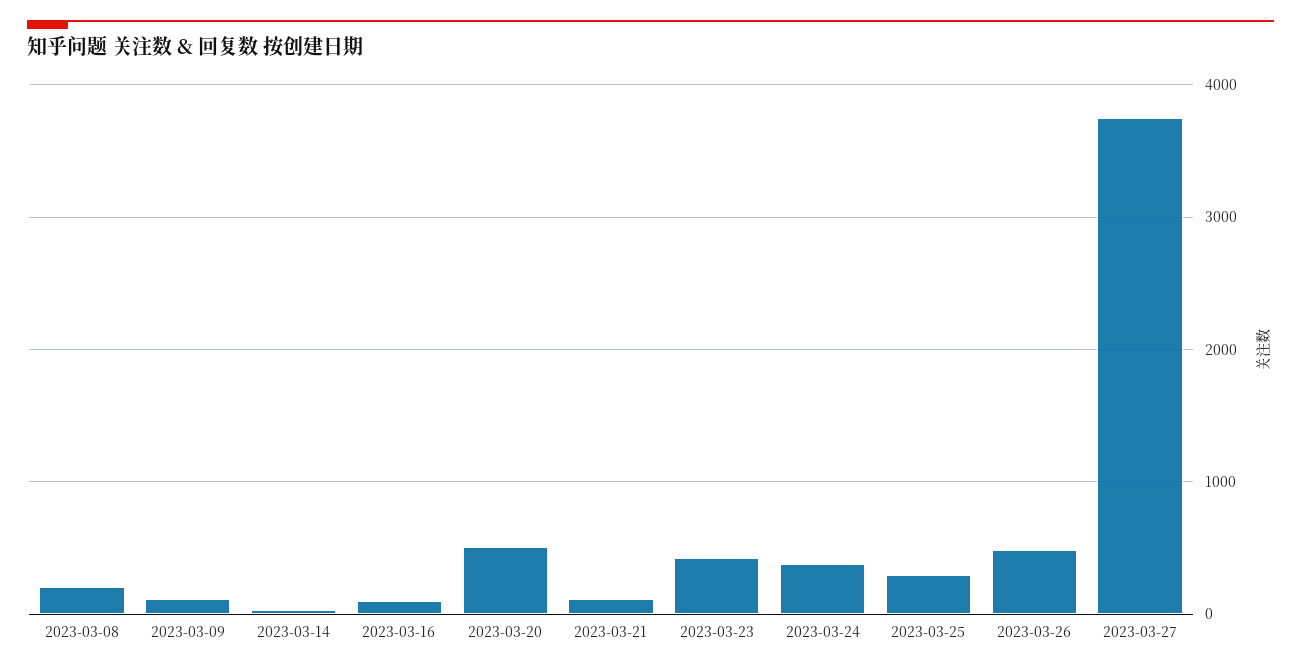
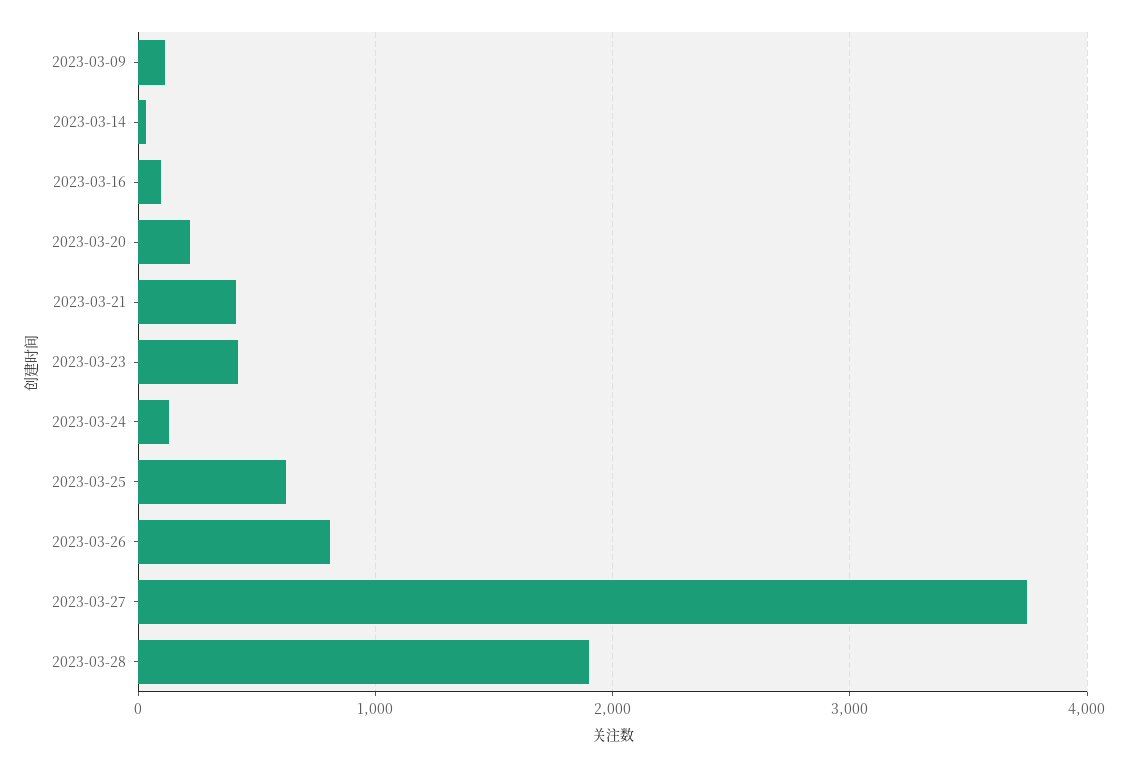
2023-03-08: 200 -> none
2023-03-20: 500 -> 200
2023-03-21: 100 -> 400
2023-03-24: 400 -> 100
2023-03-25: 300 -> 600
2023-03-26: 500 -> 800
2023-03-28: none -> 1900

